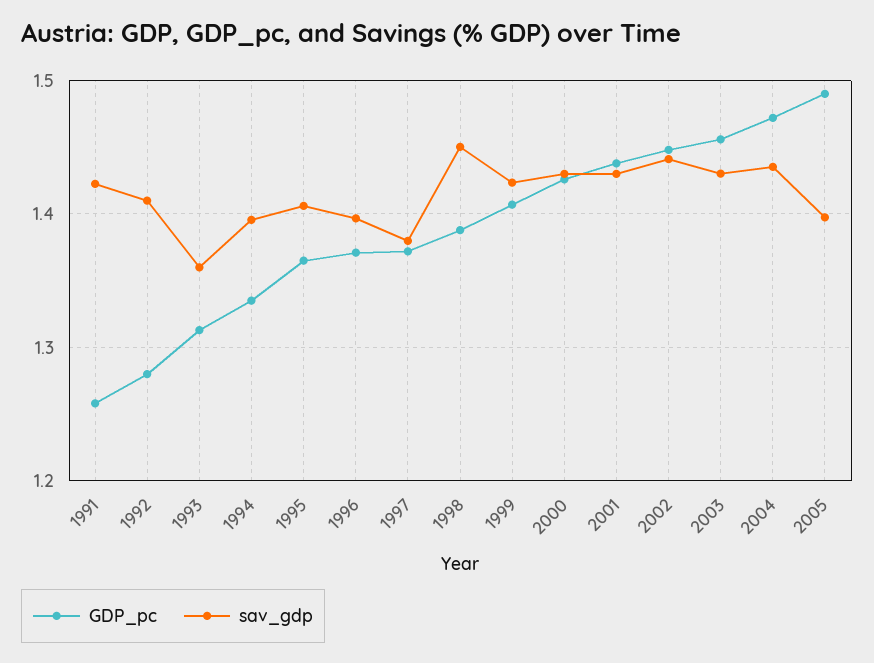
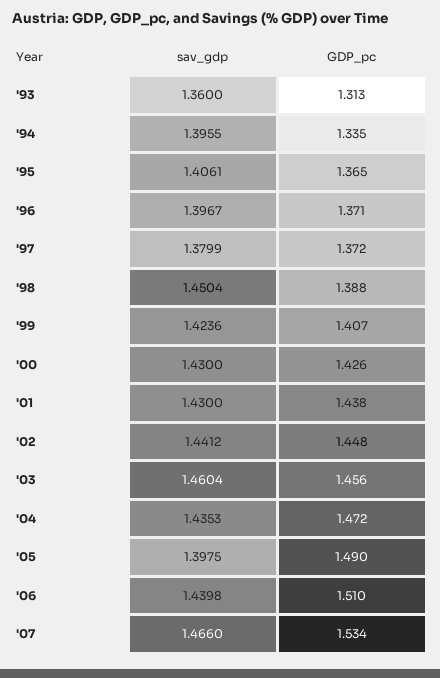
GDP_pc, 1991: 1.26 -> none
sav_gdp, 1991: 1.42 -> none
GDP_pc, 1992: 1.28 -> none
sav_gdp, 1992: 1.41 -> none
sav_gdp, 2003: 1.43 -> 1.4604
sav_gdp, '06: none -> 1.4398
GDP_pc, '06: none -> 1.51
sav_gdp, '07: none -> 1.466
GDP_pc, '07: none -> 1.534

